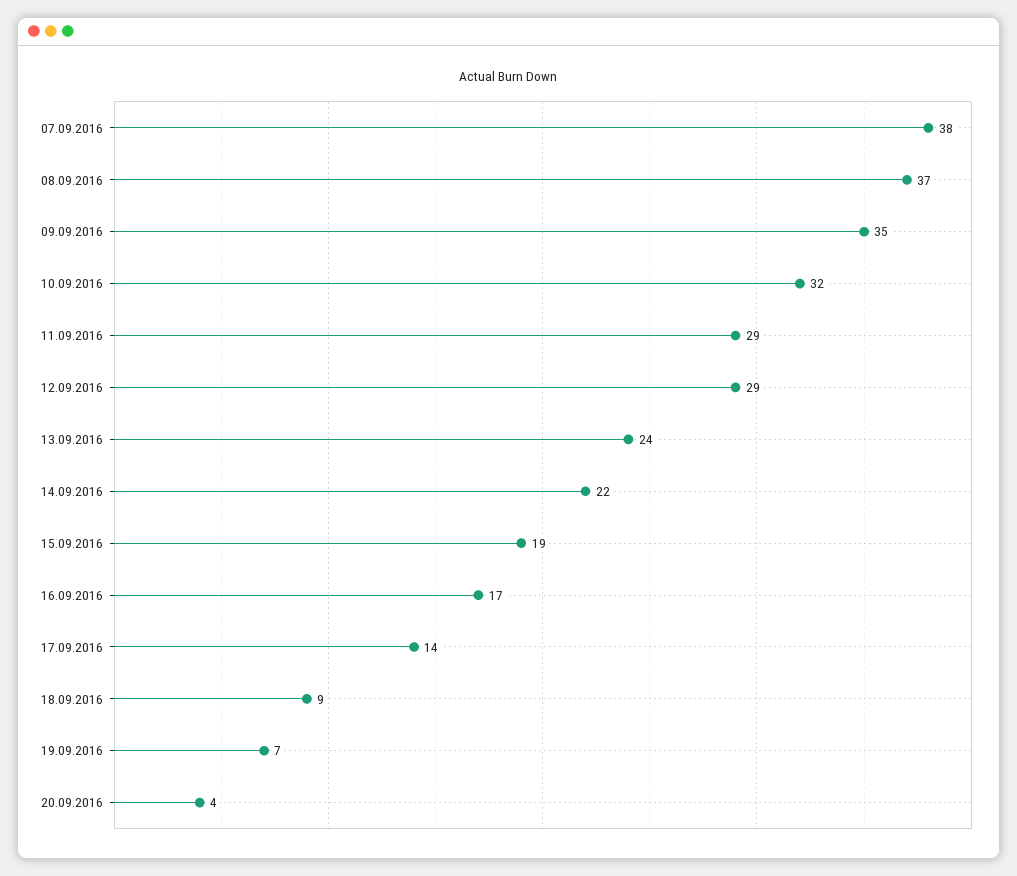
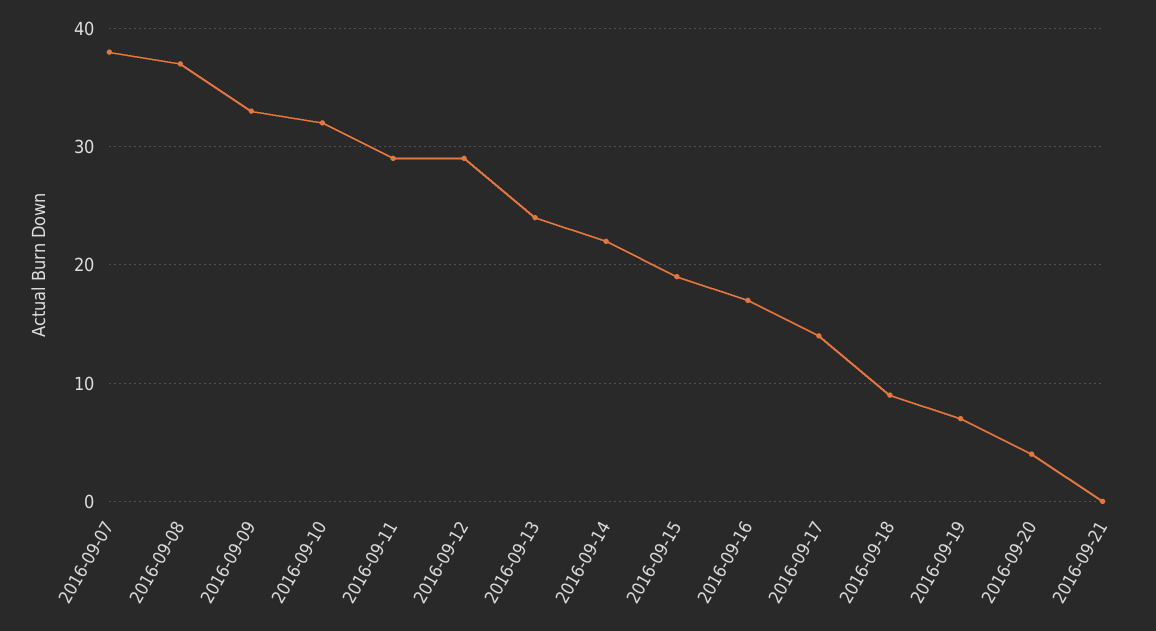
09.09.2016: 35 -> 33
2016-09-21: none -> 0

